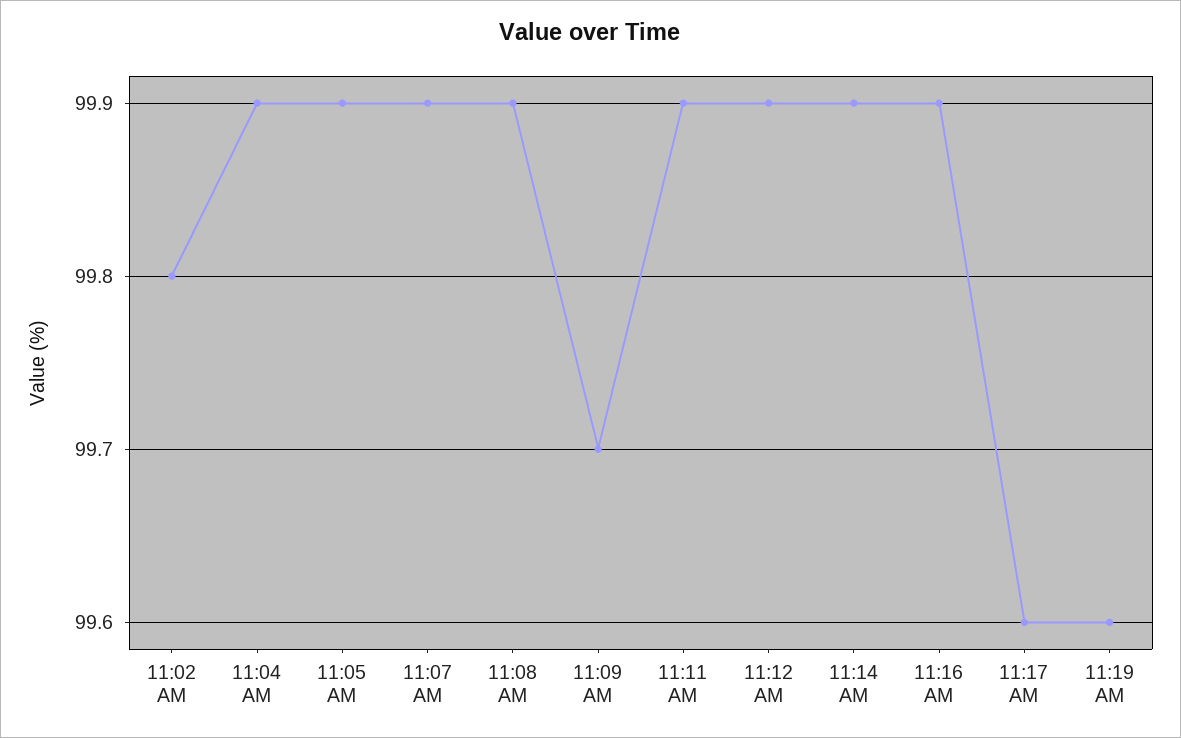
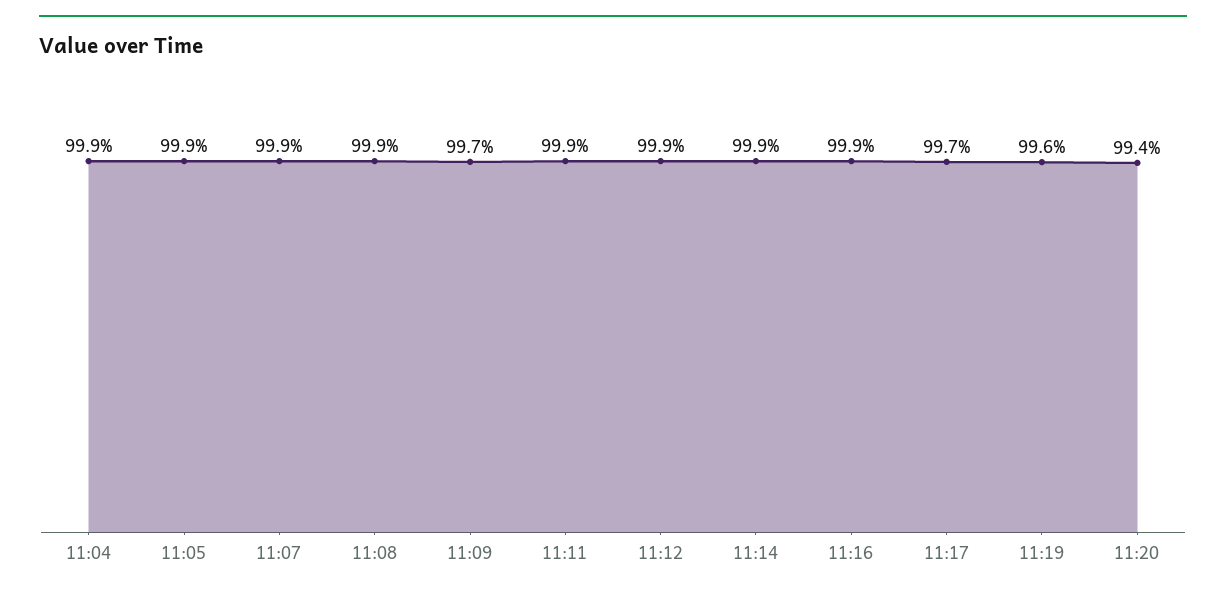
11:02 AM: 99.8 -> none
11:17 AM: 99.6 -> 99.7
11:20: none -> 99.4

